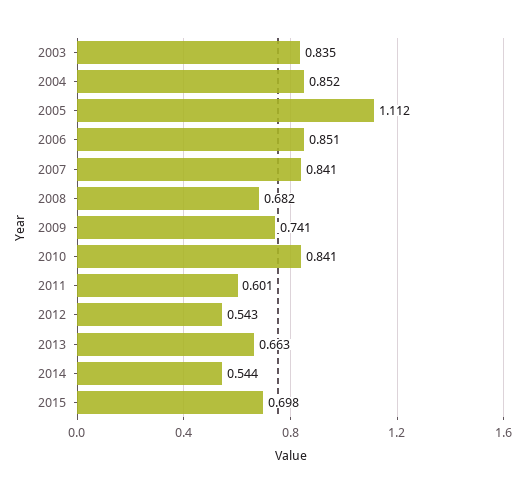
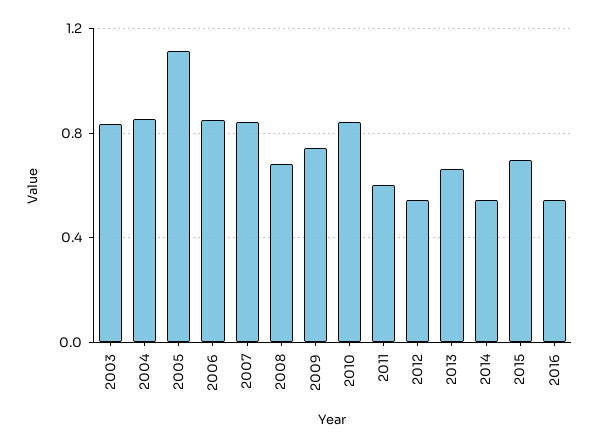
2016: none -> 0.55

